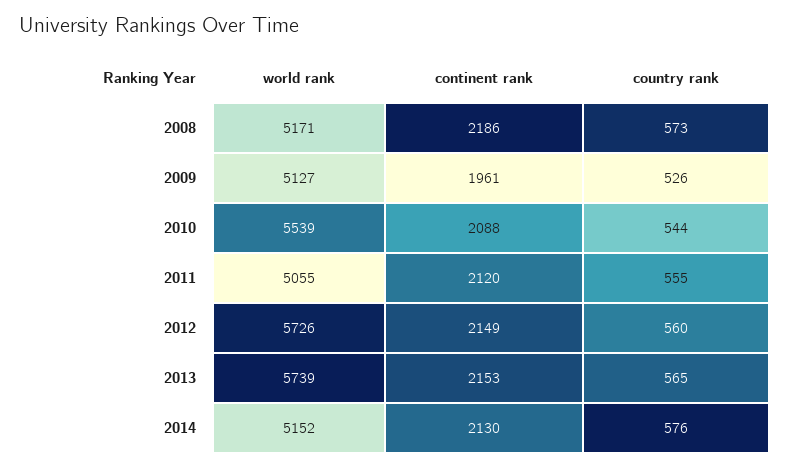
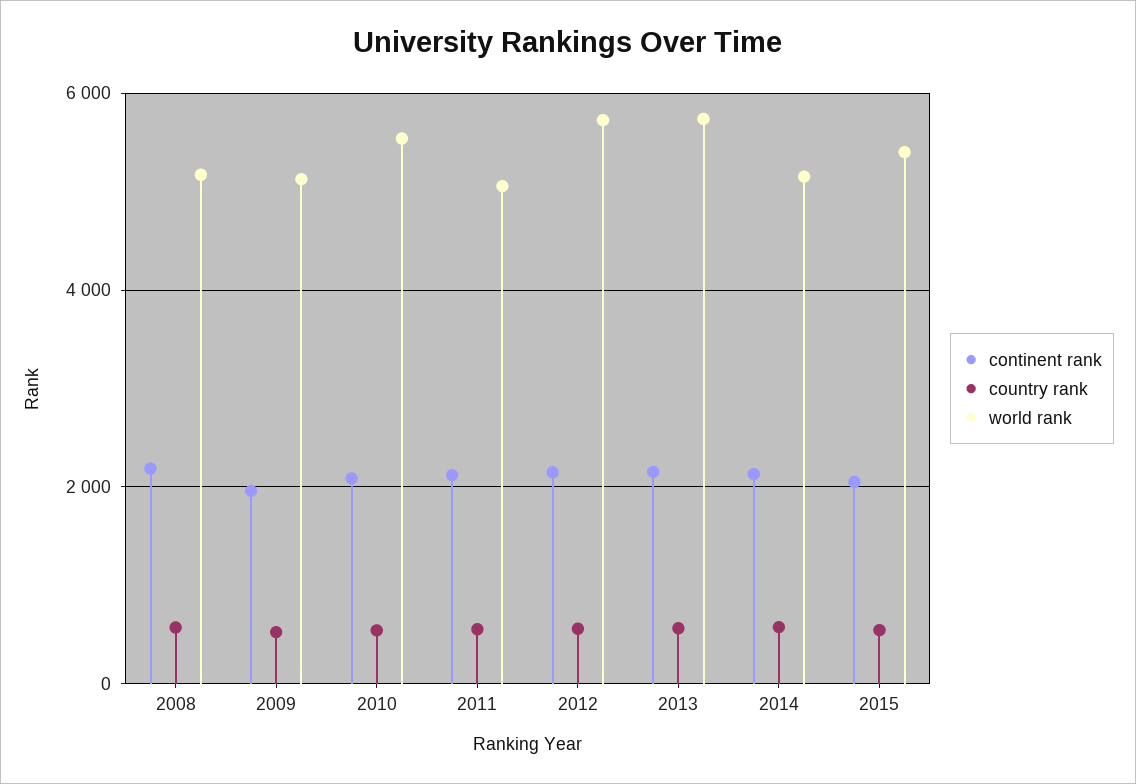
continent rank, 2015: none -> 2000
country rank, 2015: none -> 600
world rank, 2015: none -> 5400

